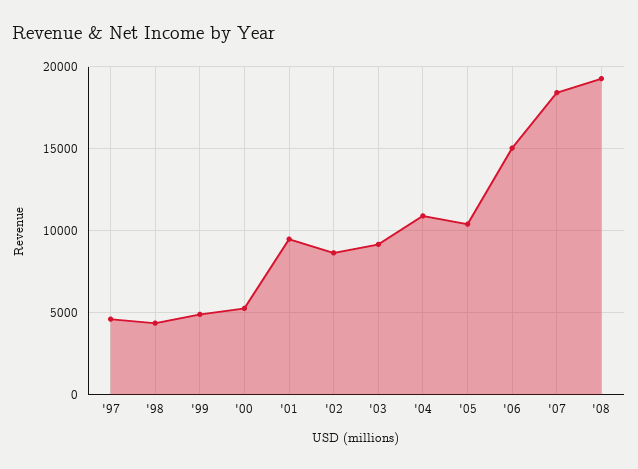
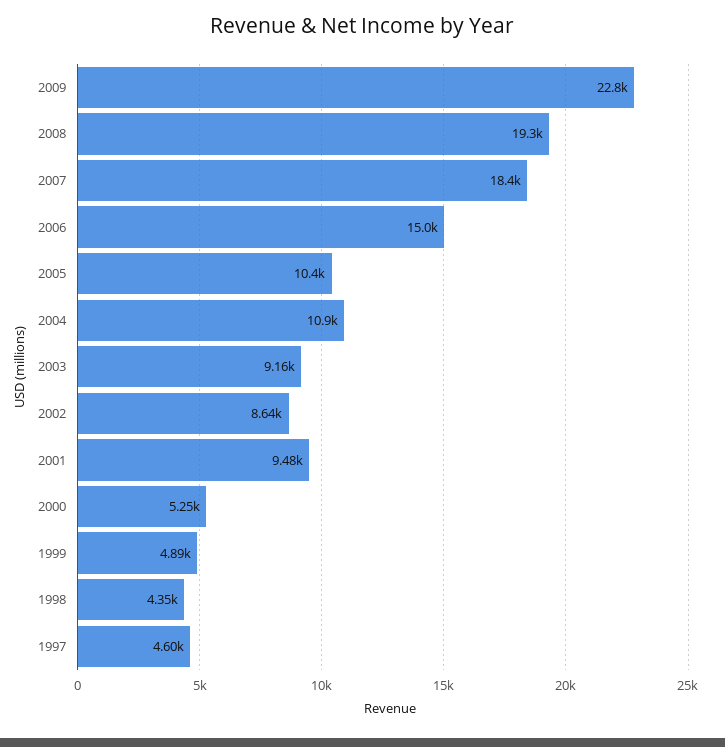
2009: none -> 22800

